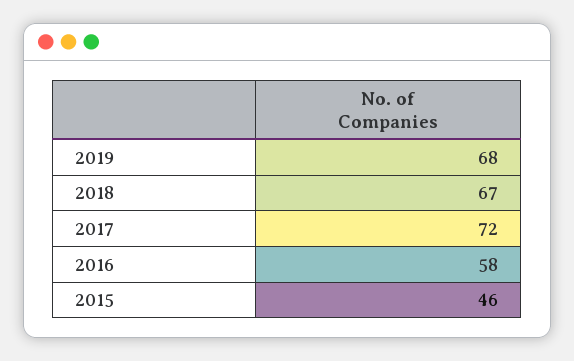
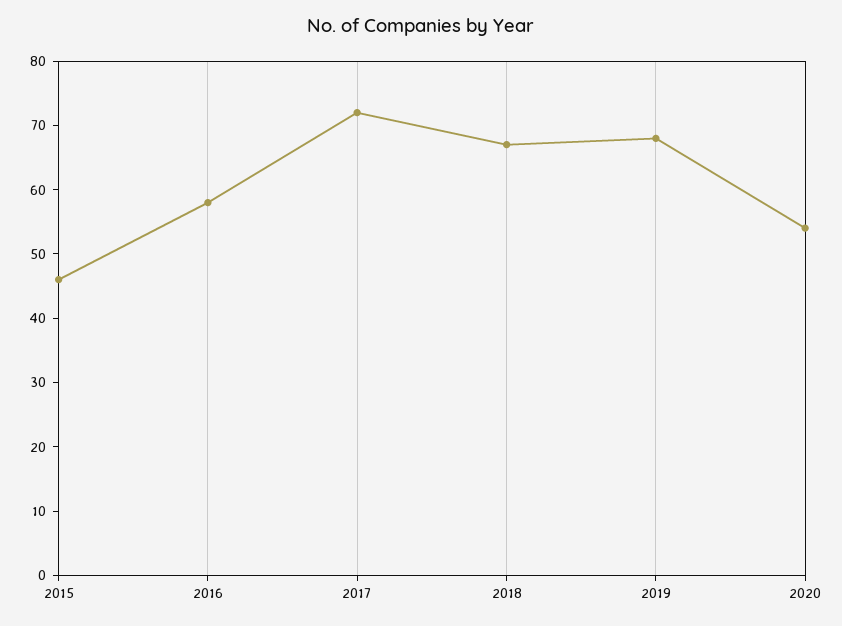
2020: none -> 55

